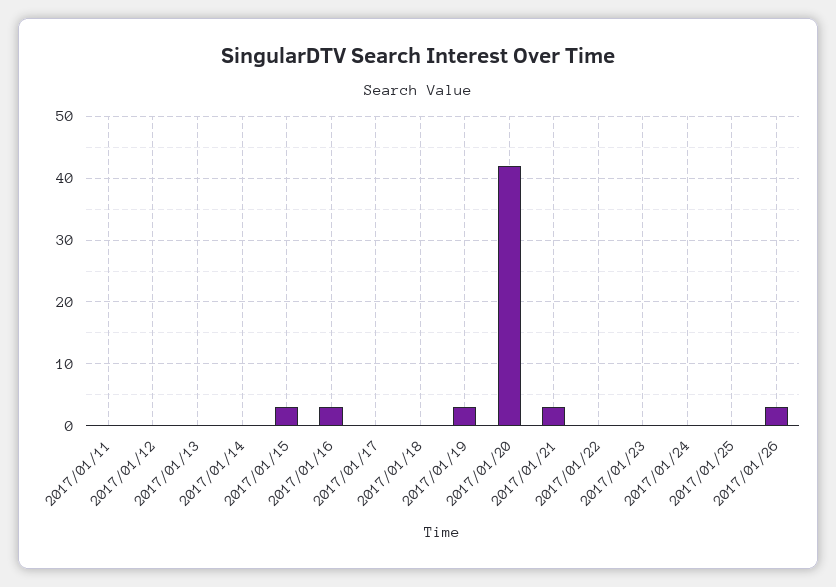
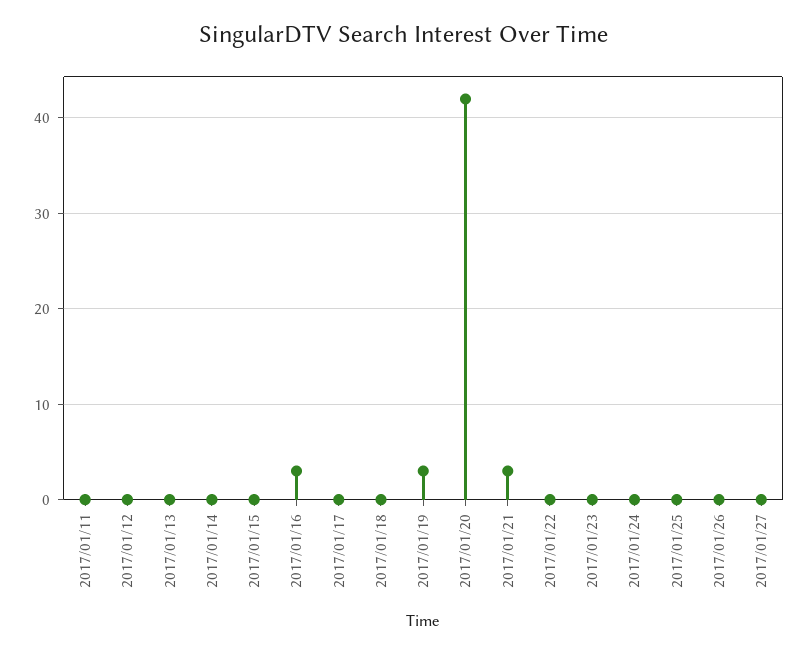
2017/01/15: 3 -> 0
2017/01/26: 3 -> 0
2017/01/27: none -> 0

